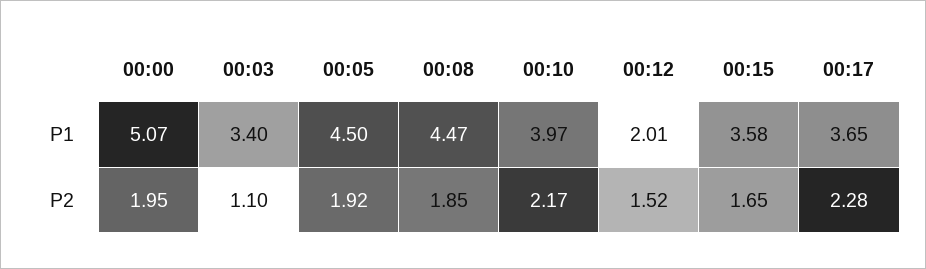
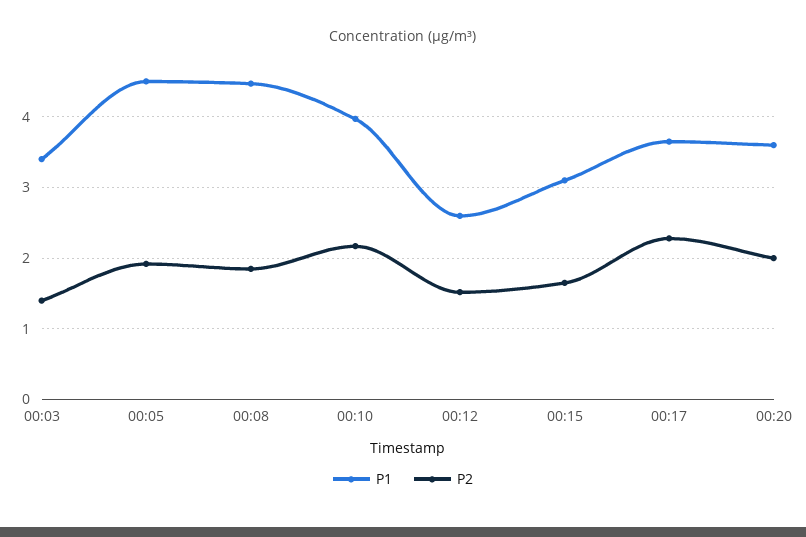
P1, 00:00: 5.07 -> none
P1, 00:12: 2.01 -> 2.6
P1, 00:15: 3.58 -> 3.1
P2, 00:00: 1.95 -> none
P2, 00:03: 1.1 -> 1.4
P1, 00:20: none -> 3.6
P2, 00:20: none -> 2

